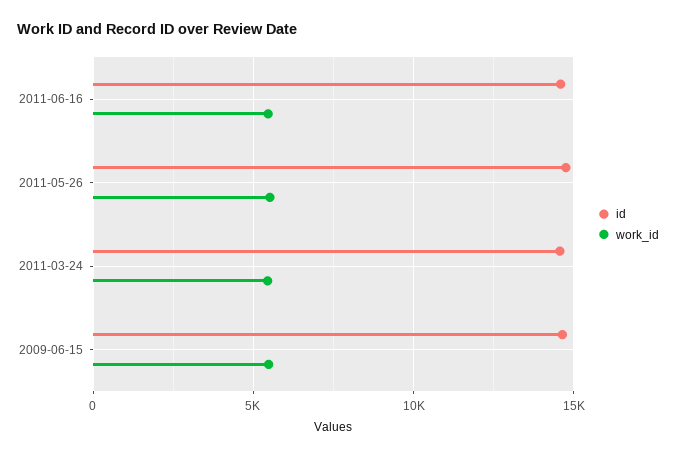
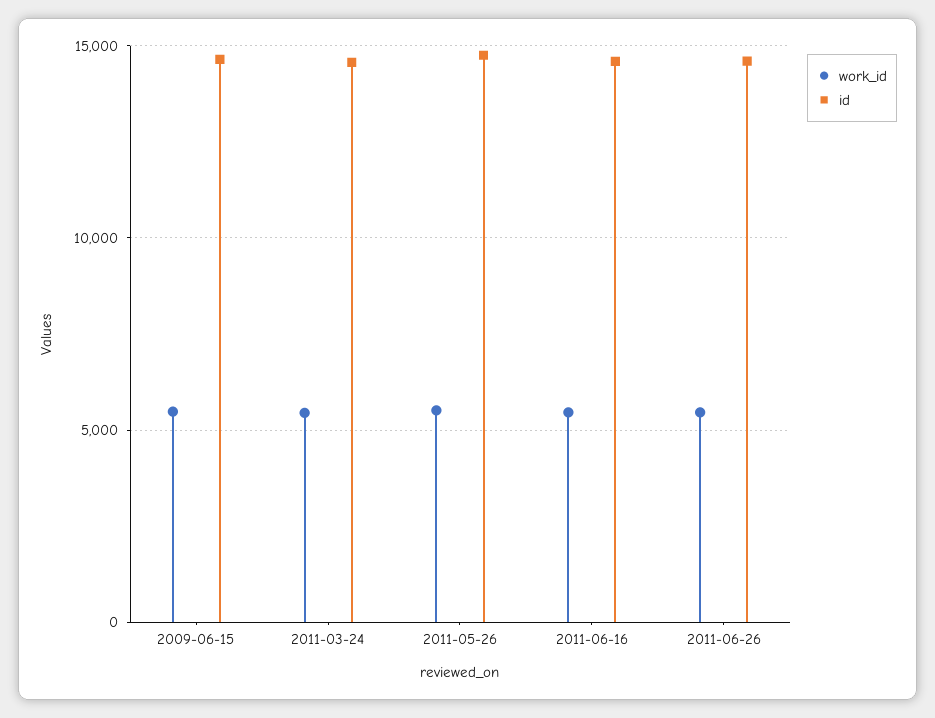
work_id, 2011-06-26: none -> 5500
id, 2011-06-26: none -> 14500

